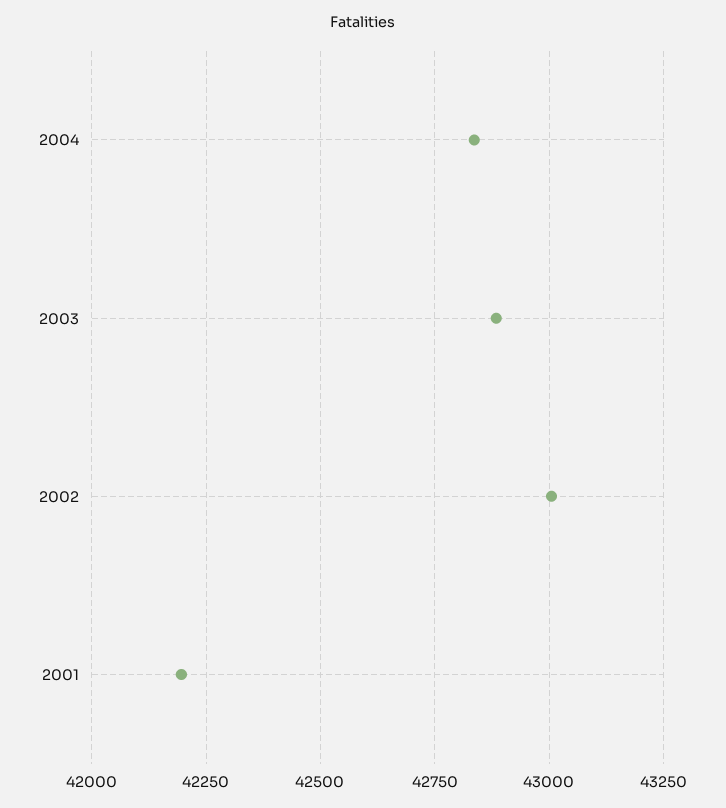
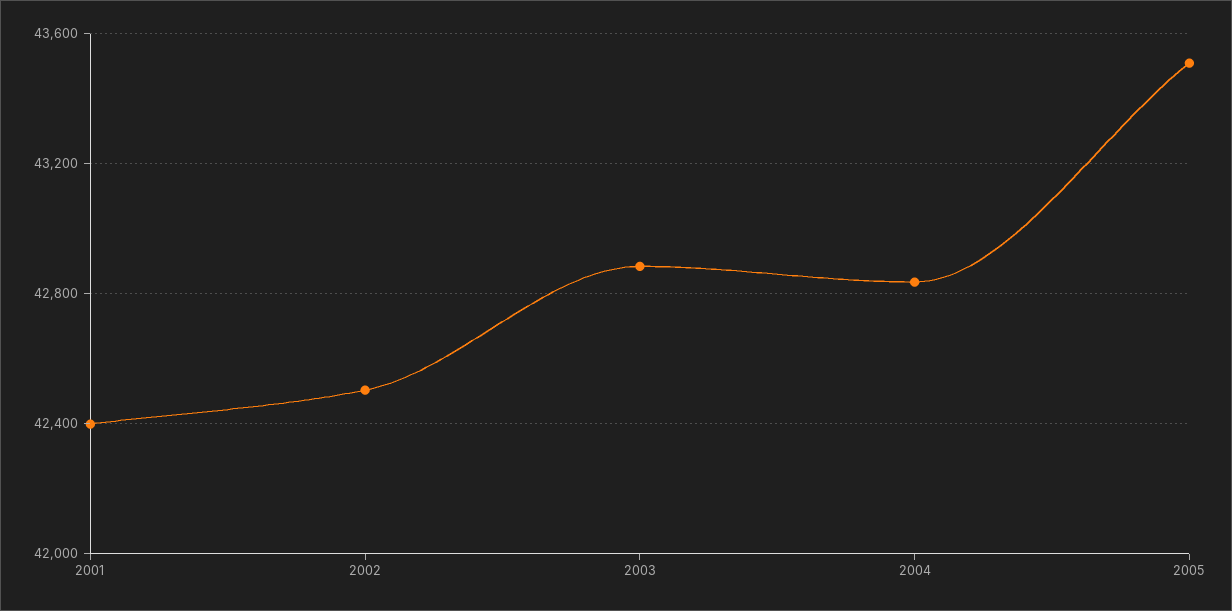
2002: 43000 -> 42500
2001: 42200 -> 42400
2005: none -> 43500

